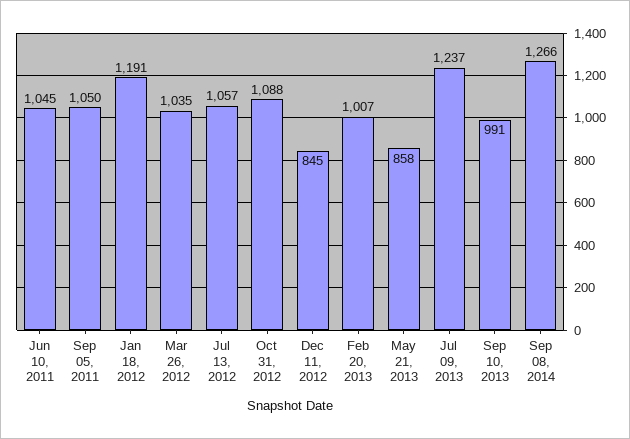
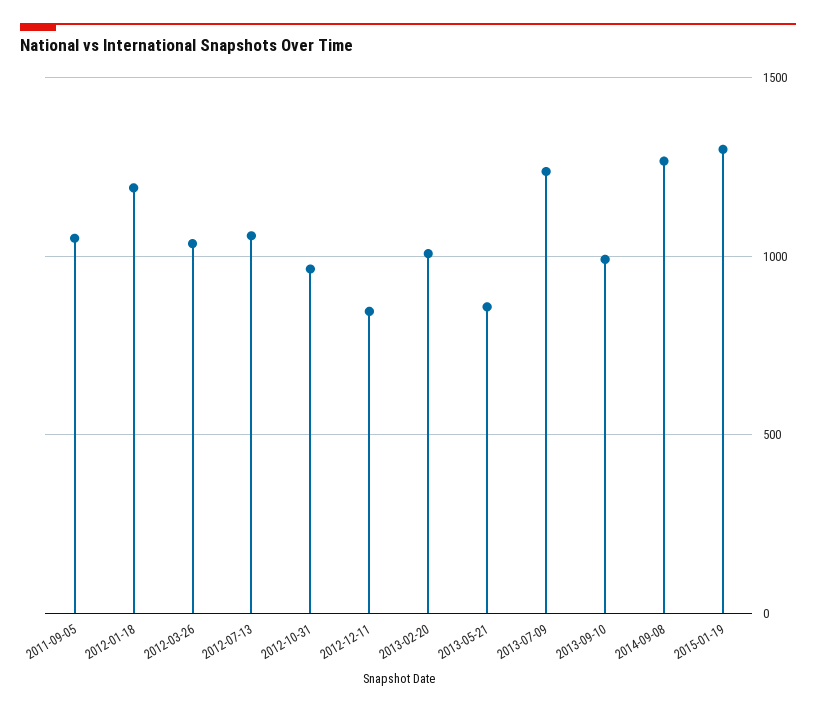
Jun 10, 2011: 1045 -> none
Oct 31, 2012: 1088 -> 950
2015-01-19: none -> 1300

